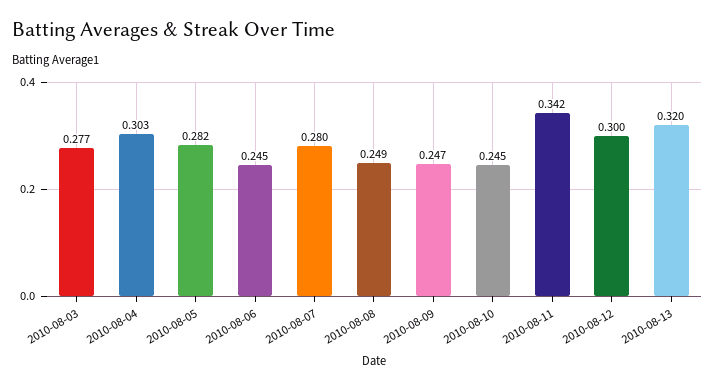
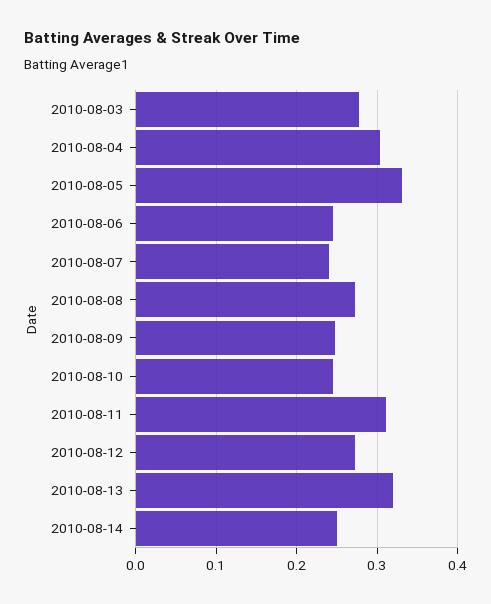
2010-08-05: 0.282 -> 0.33
2010-08-07: 0.28 -> 0.24
2010-08-08: 0.249 -> 0.27
2010-08-11: 0.342 -> 0.31
2010-08-12: 0.3 -> 0.27
2010-08-14: none -> 0.25

